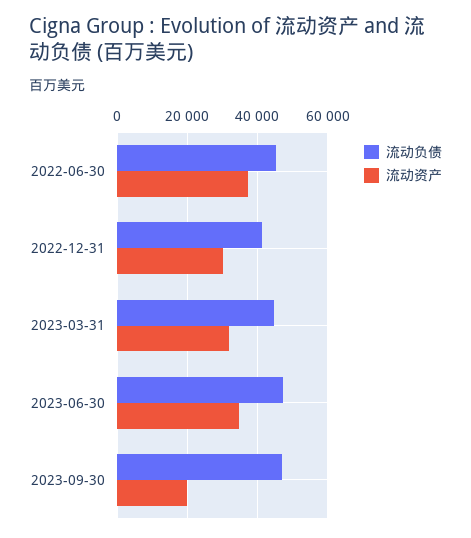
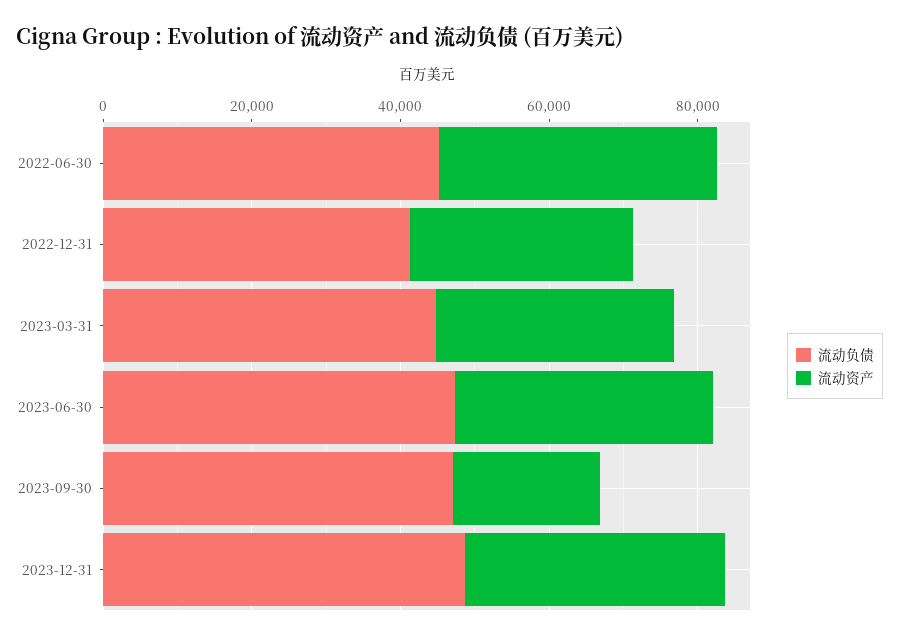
流动负债, 2023-12-31: none -> 50000
流动资产, 2023-12-31: none -> 35000

